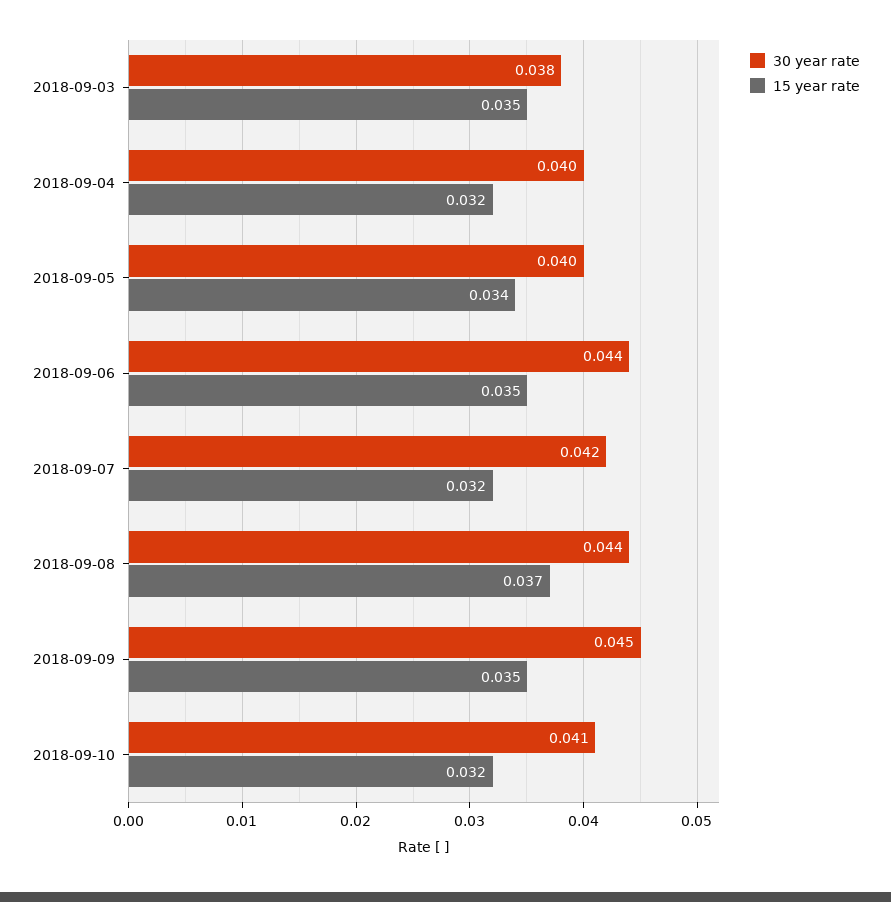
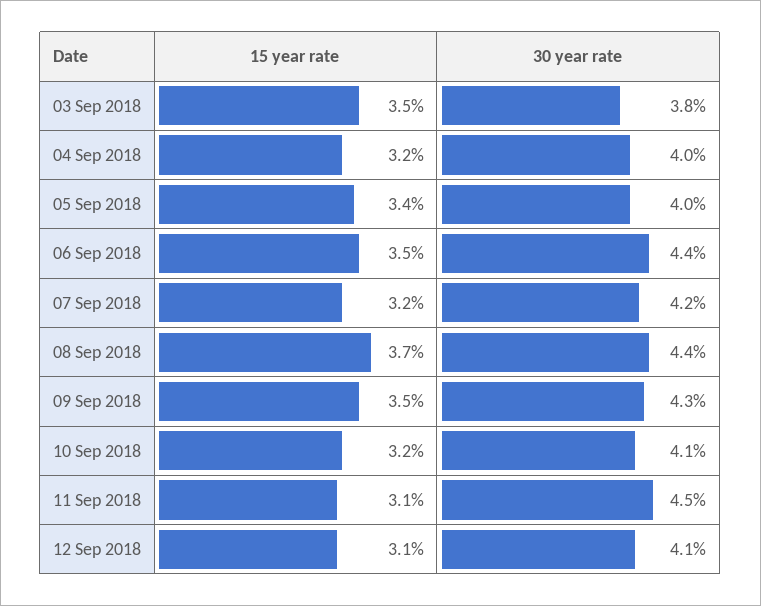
30 year rate, 2018-09-09: 0.045 -> 0.043
15 year rate, 11 Sep 2018: none -> 0.031
30 year rate, 11 Sep 2018: none -> 0.045
15 year rate, 12 Sep 2018: none -> 0.031
30 year rate, 12 Sep 2018: none -> 0.041

